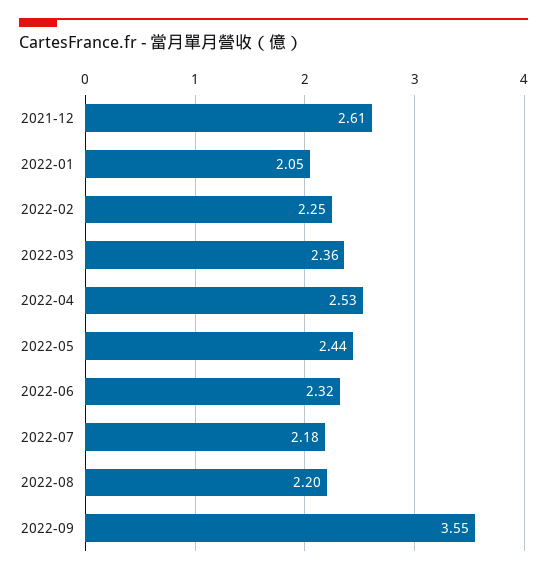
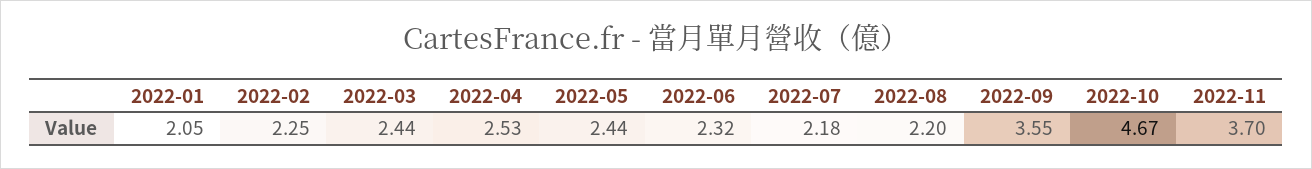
2021-12: 2.61 -> none
2022-03: 2.36 -> 2.44
2022-10: none -> 4.67
2022-11: none -> 3.7

